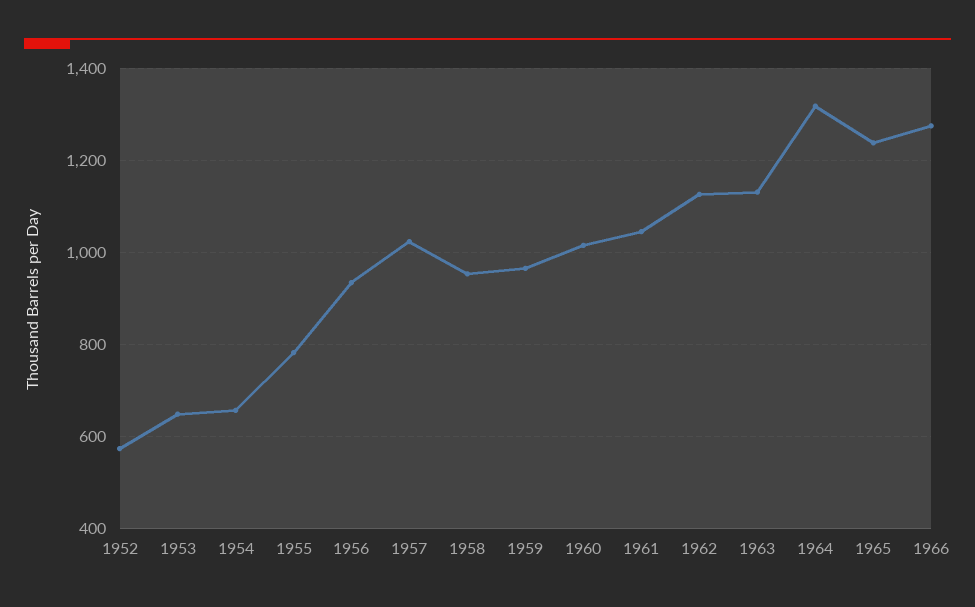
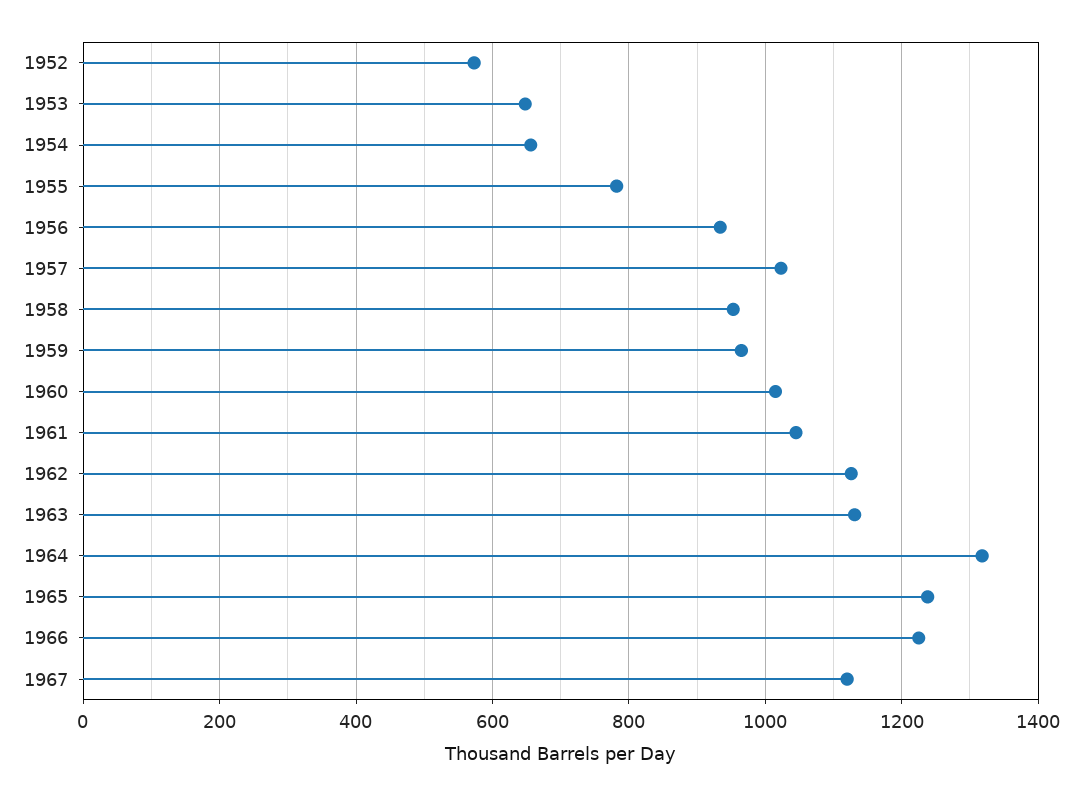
1966: 1280 -> 1220
1967: none -> 1120

